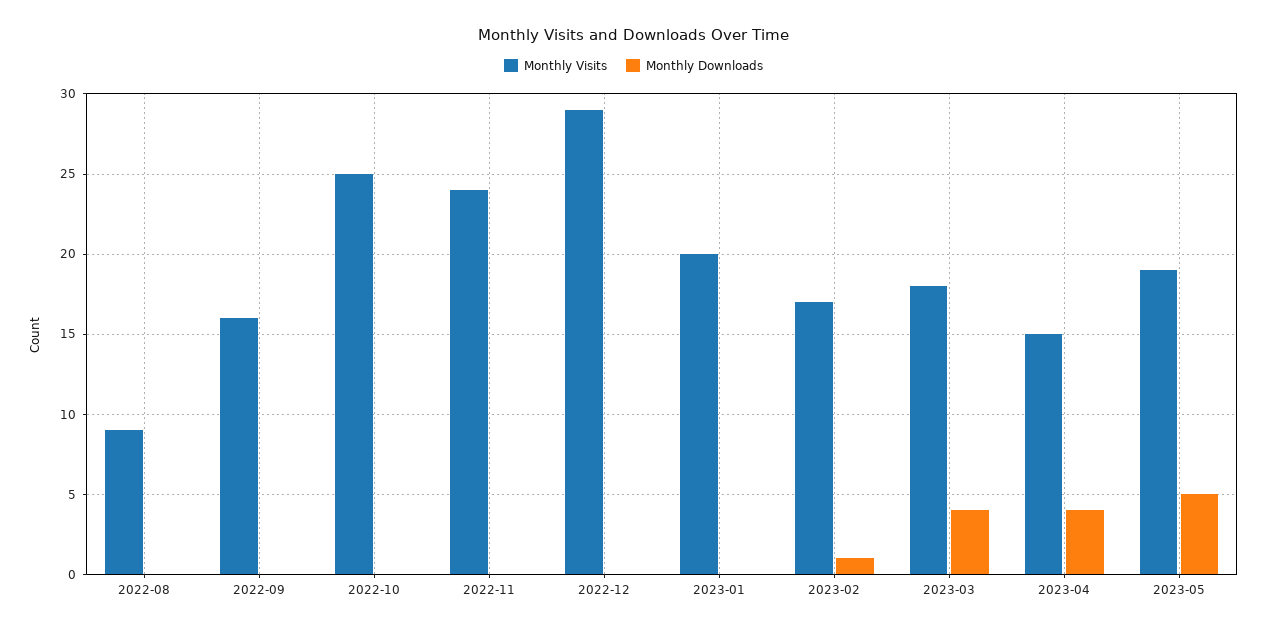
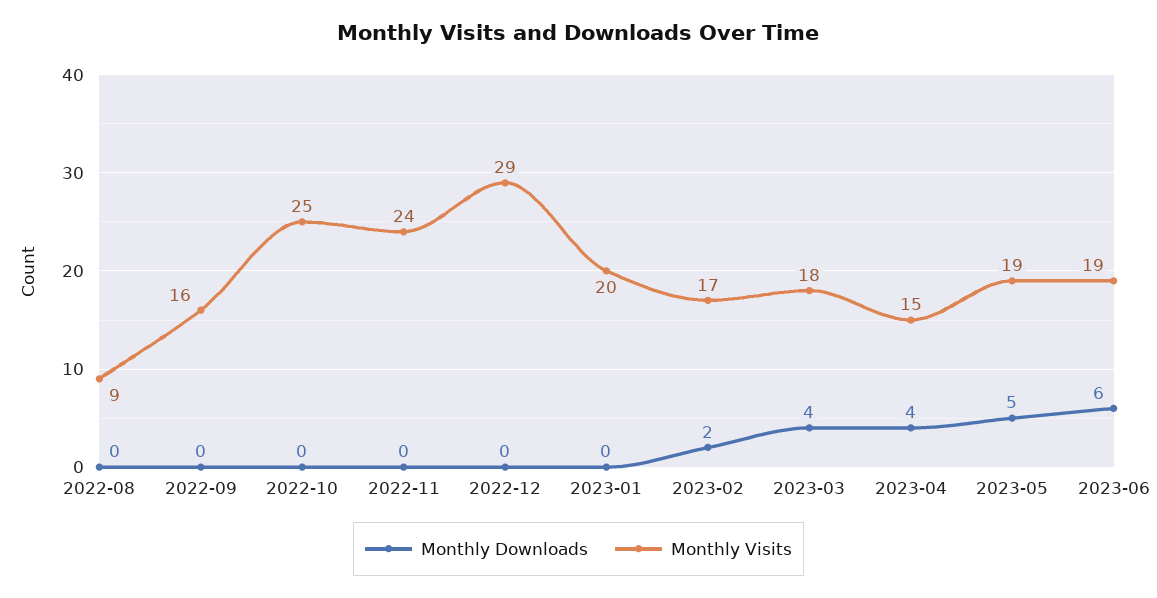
Monthly Downloads, 2023-02: 1 -> 2
Monthly Downloads, 2023-06: none -> 6
Monthly Visits, 2023-06: none -> 19

